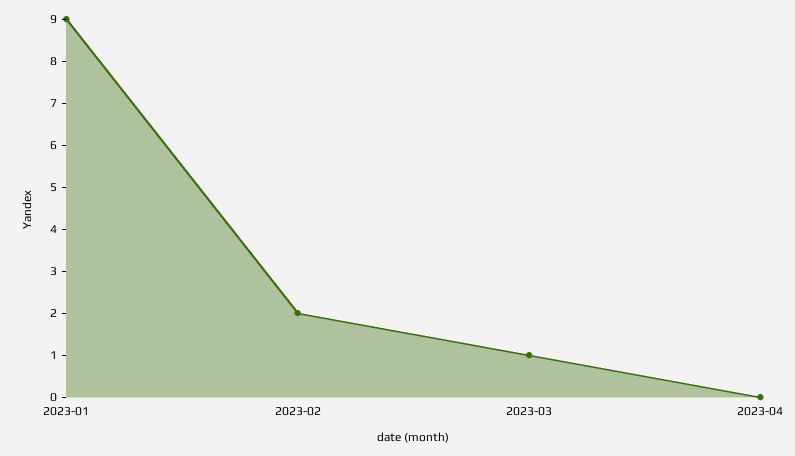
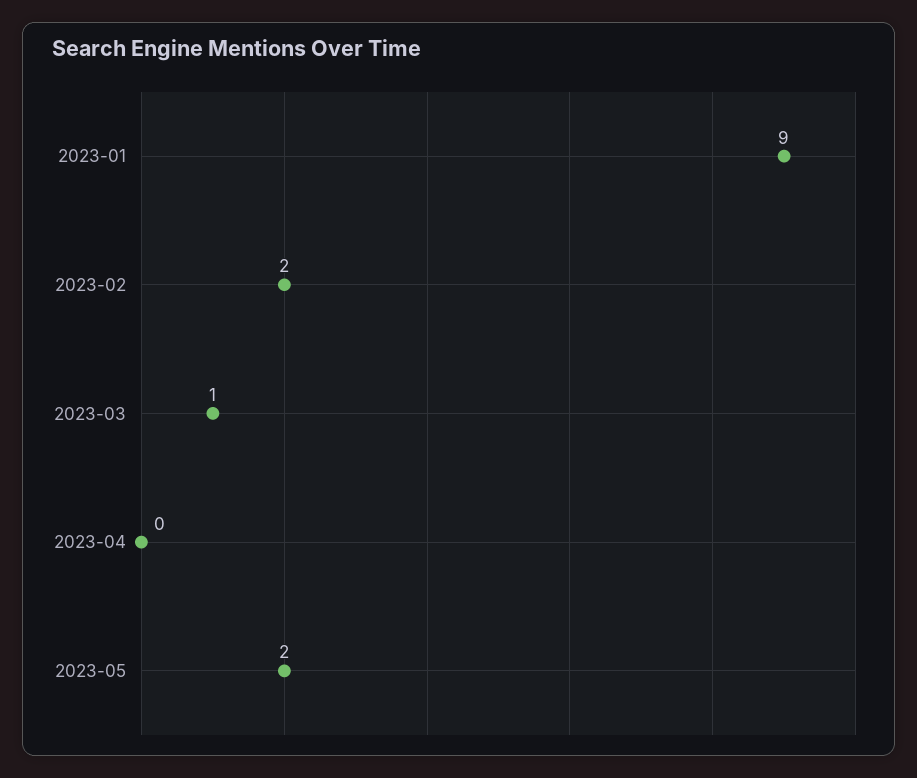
2023-05: none -> 2

